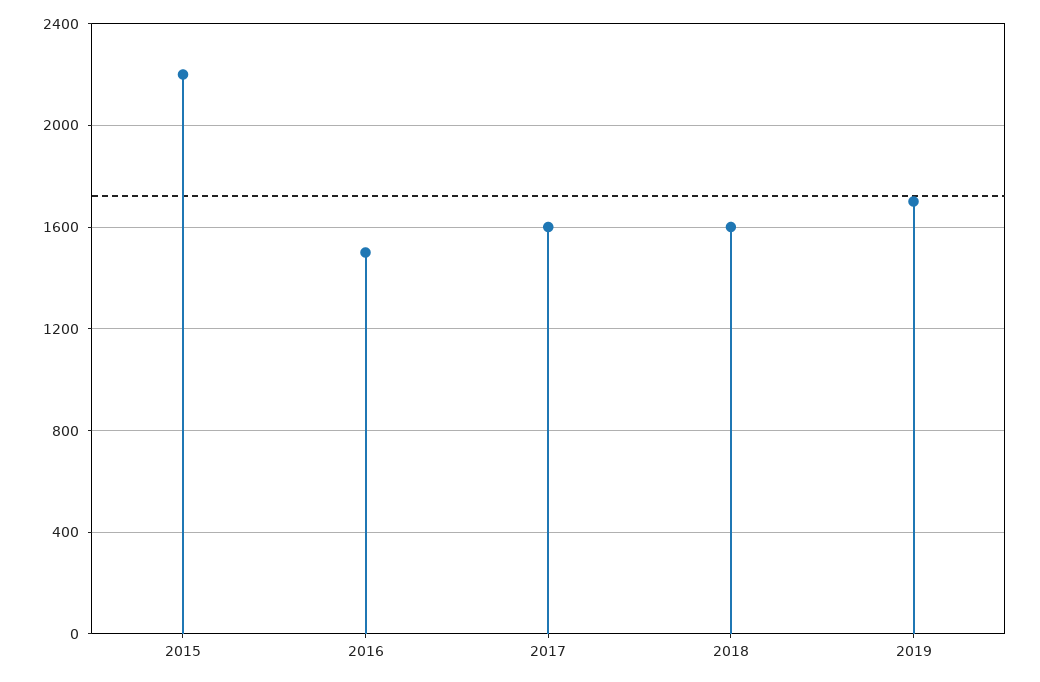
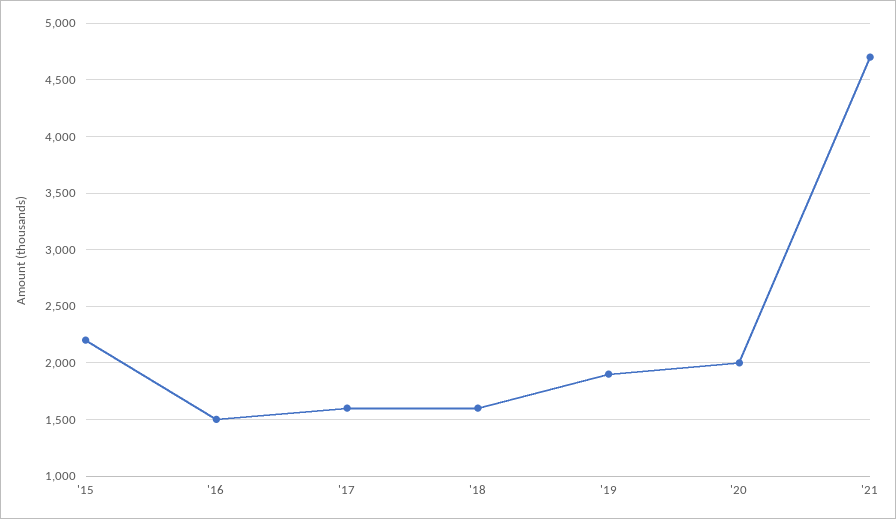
2019: 1700 -> 1900
'20: none -> 2000
'21: none -> 4700

